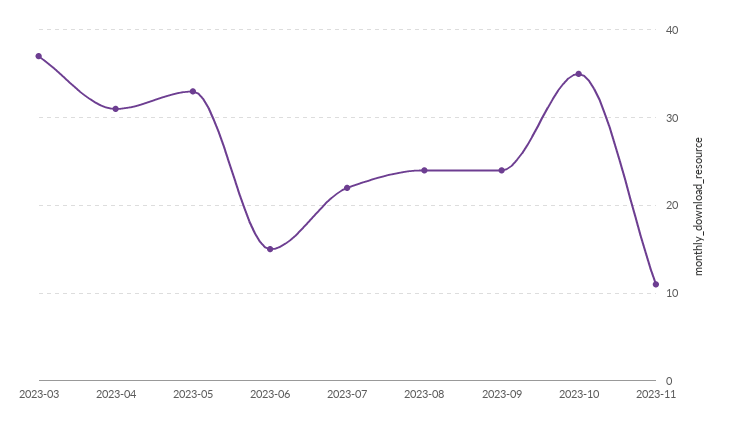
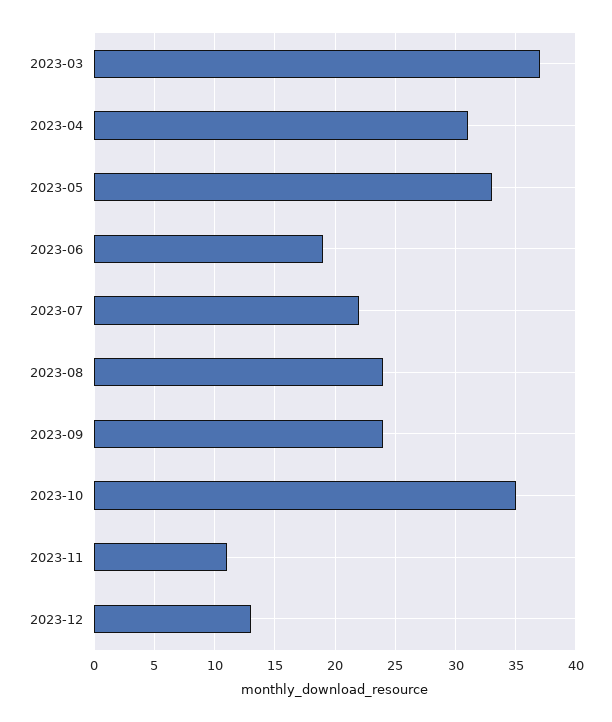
2023-06: 15 -> 19
2023-12: none -> 13

